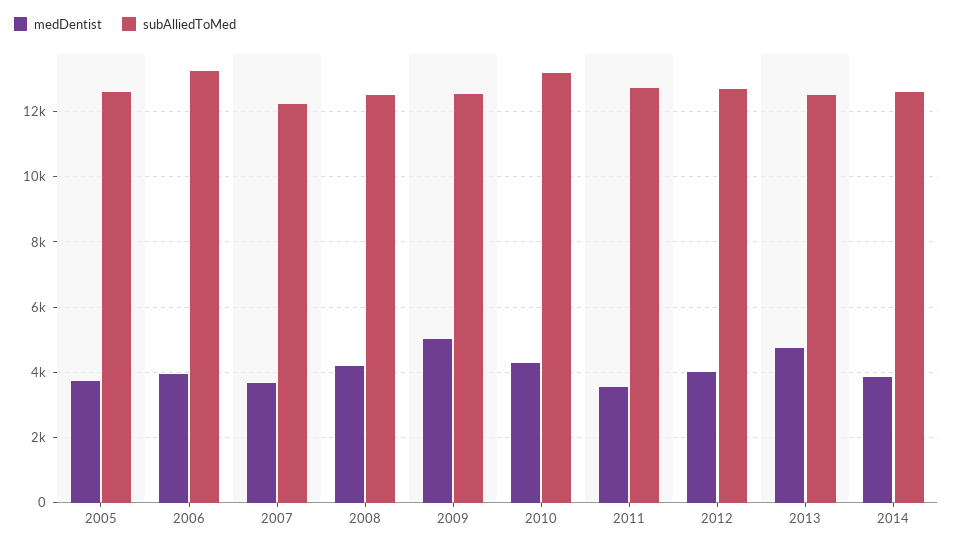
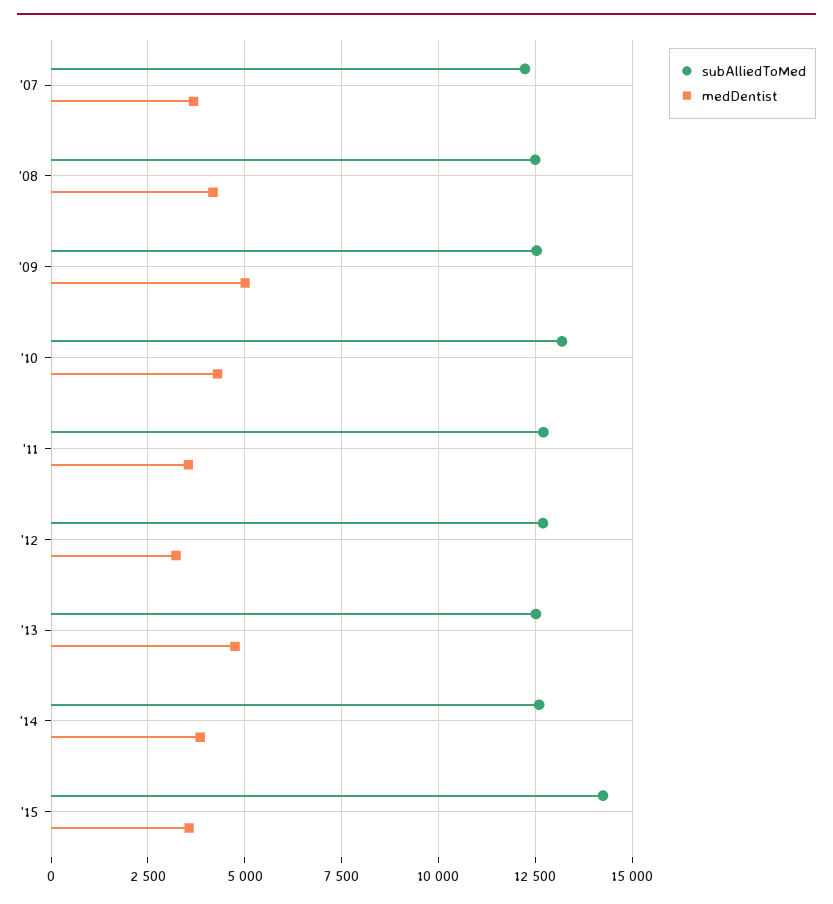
medDentist, 2005: 3800 -> none
subAlliedToMed, 2005: 12600 -> none
medDentist, 2006: 4000 -> none
subAlliedToMed, 2006: 13200 -> none
medDentist, 2012: 4000 -> 3250
subAlliedToMed, '15: none -> 14250
medDentist, '15: none -> 3500

